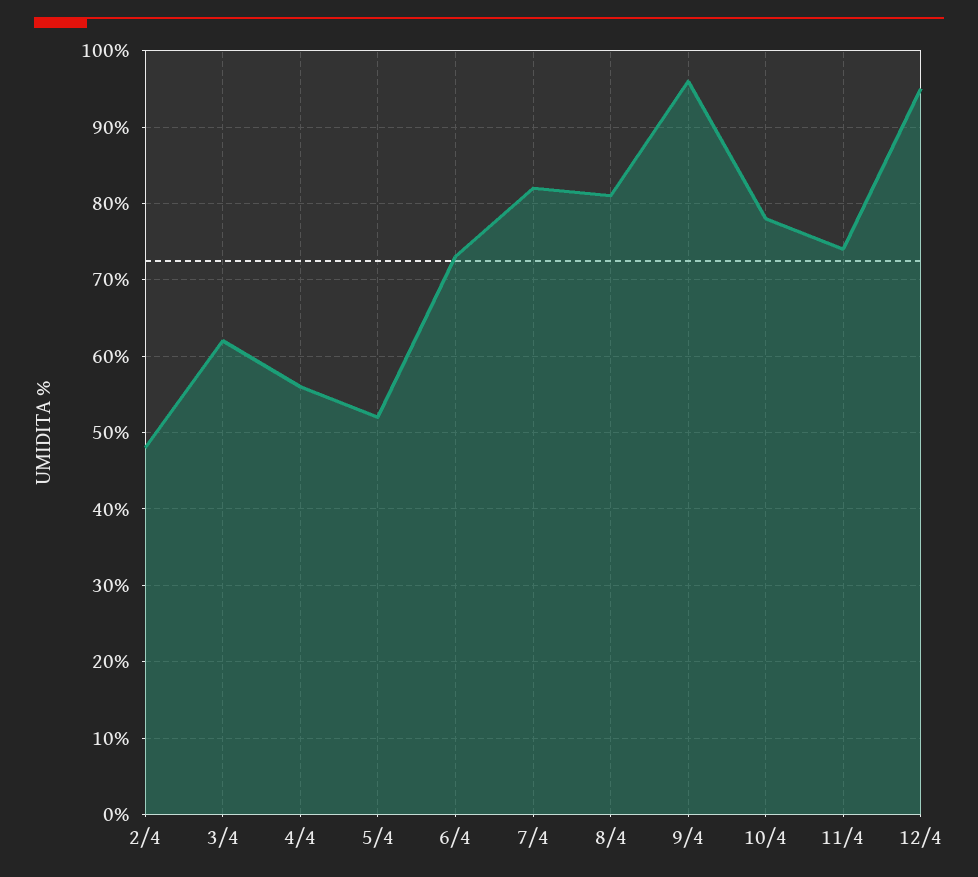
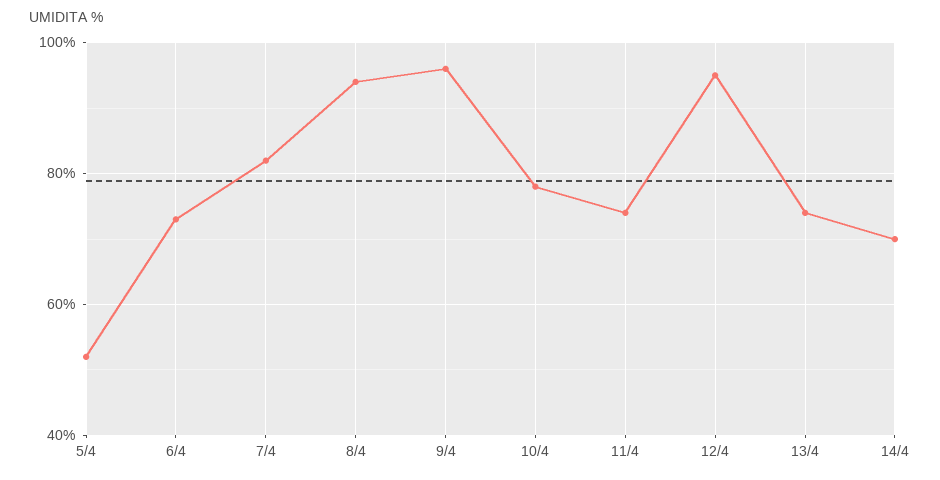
2/4: 48 -> none
3/4: 62 -> none
4/4: 56 -> none
8/4: 81 -> 95
13/4: none -> 75
14/4: none -> 70

